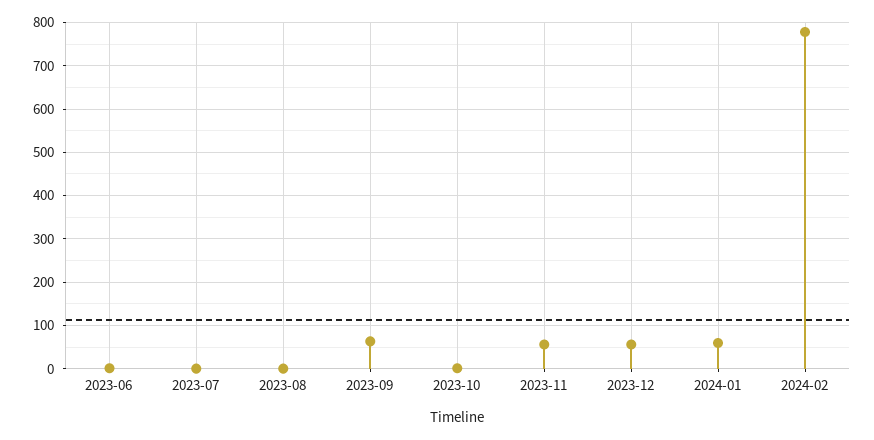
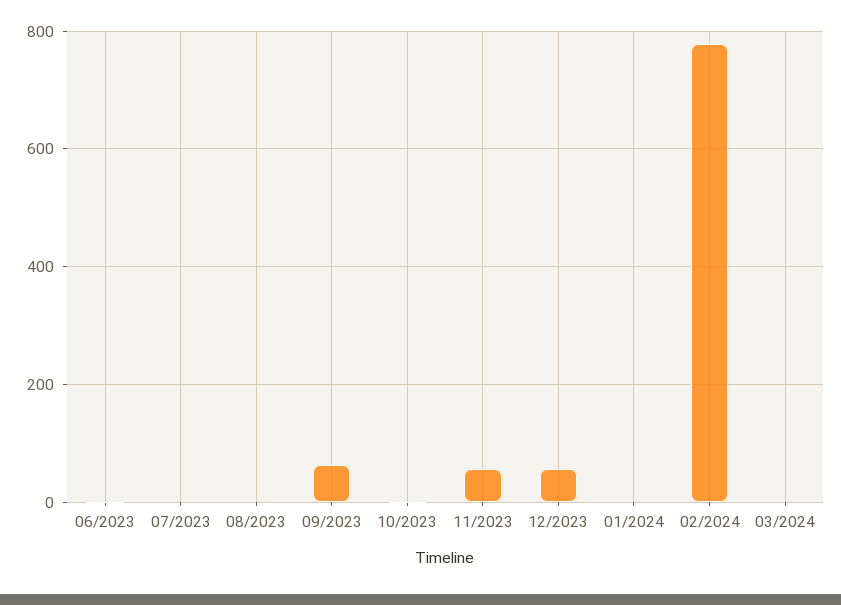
2024-01: 60 -> 0
03/2024: none -> 0

